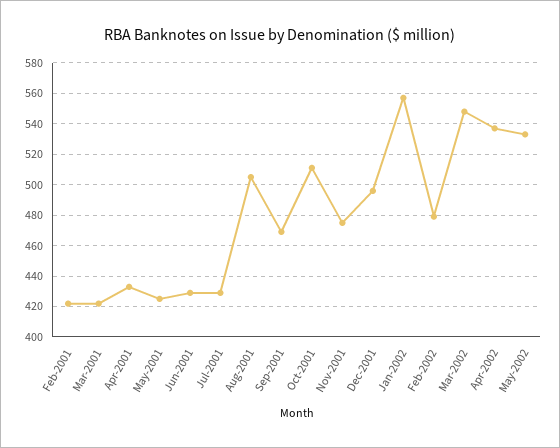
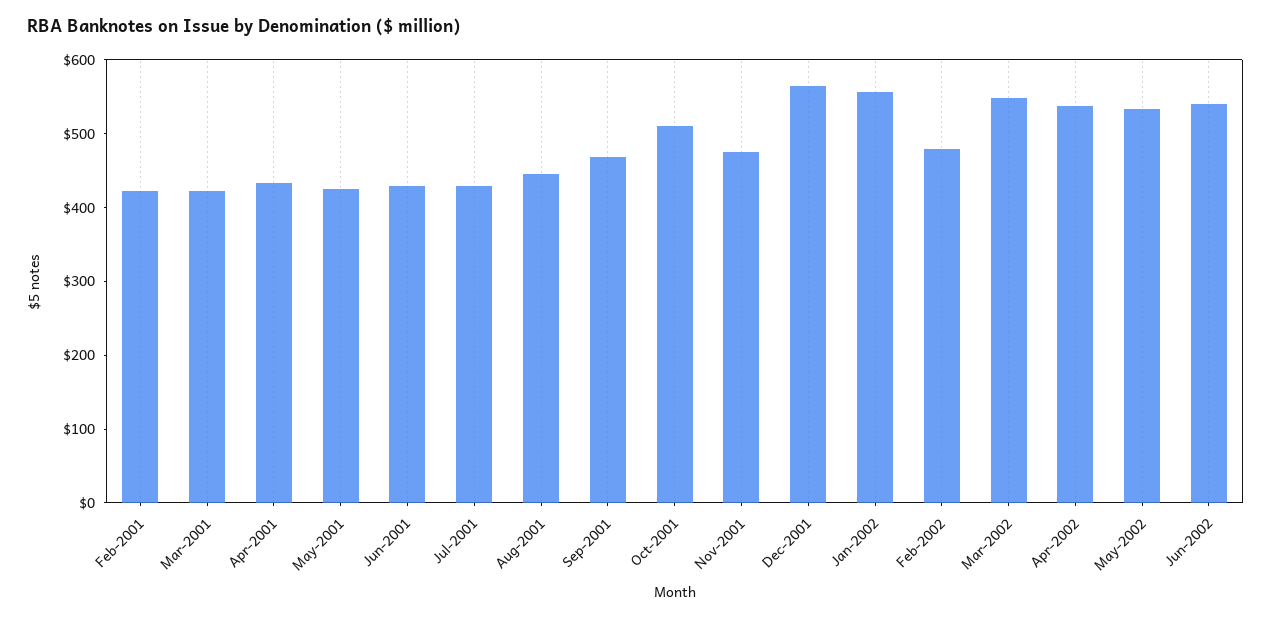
Aug-2001: 505 -> 440
Dec-2001: 495 -> 560
Jun-2002: none -> 540

